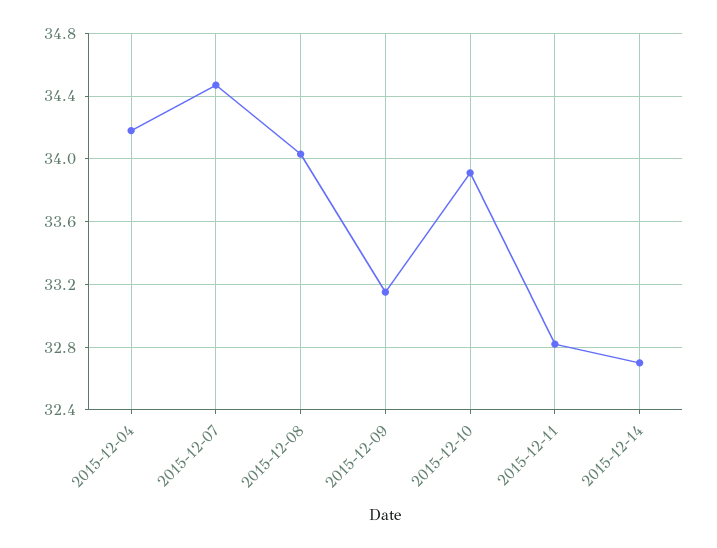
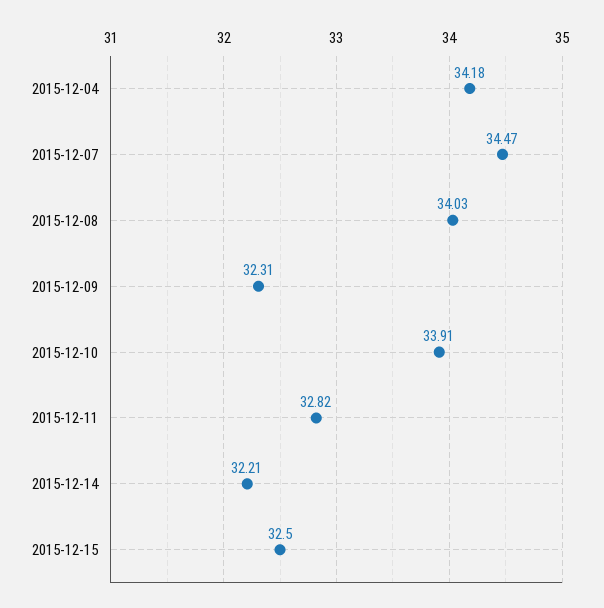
2015-12-09: 33.15 -> 32.31
2015-12-14: 32.7 -> 32.21
2015-12-15: none -> 32.5

